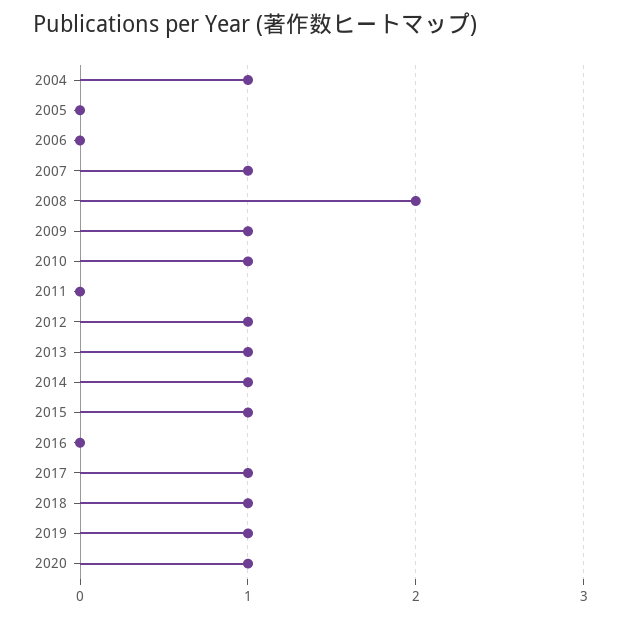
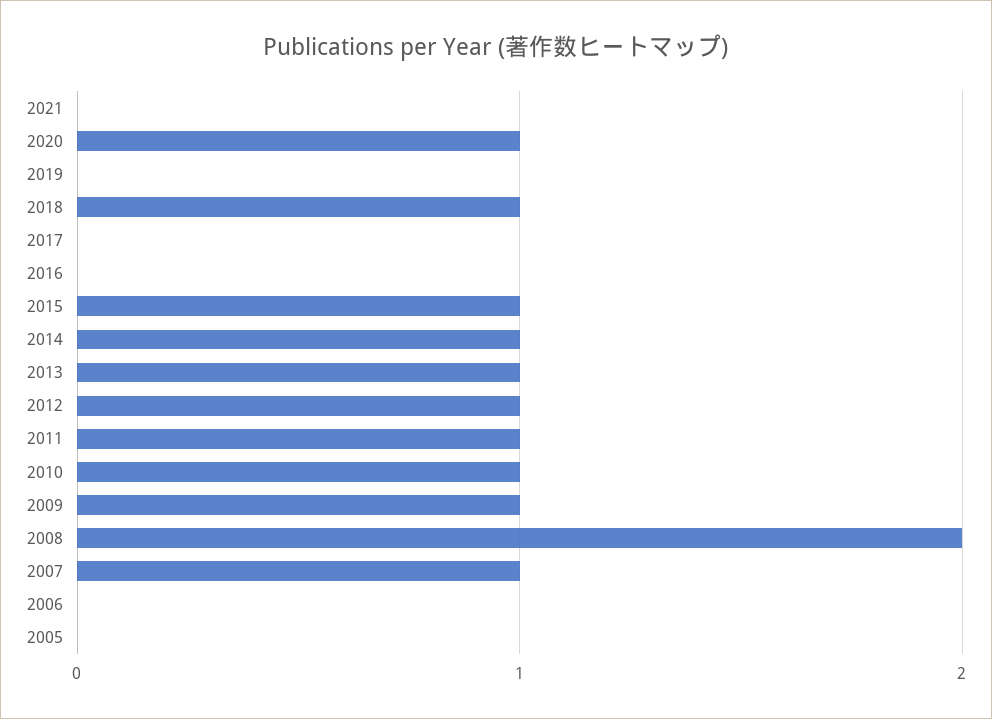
2004: 1 -> none
2011: 0 -> 1
2017: 1 -> 0
2019: 1 -> 0
2021: none -> 0

